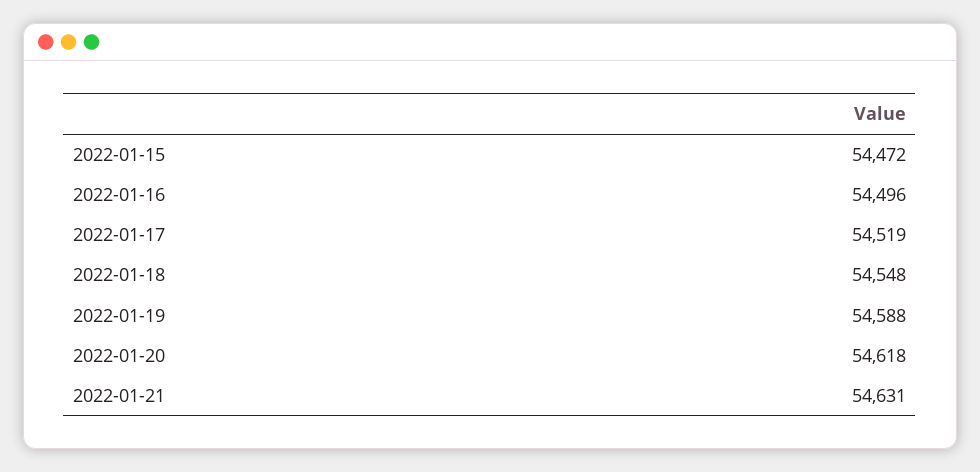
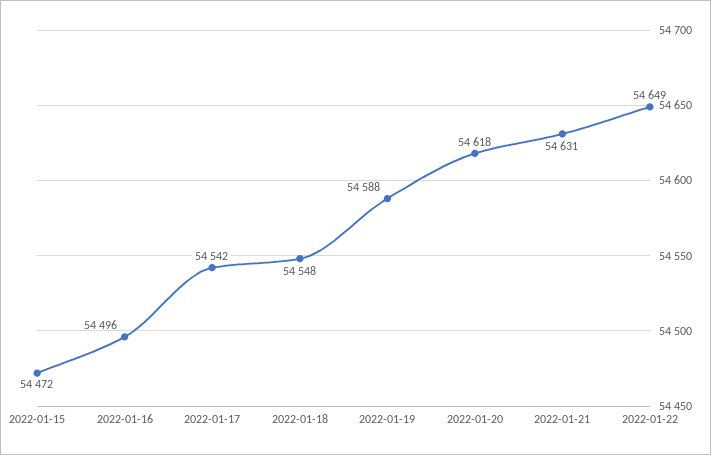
2022-01-17: 54519 -> 54542
2022-01-22: none -> 54649

